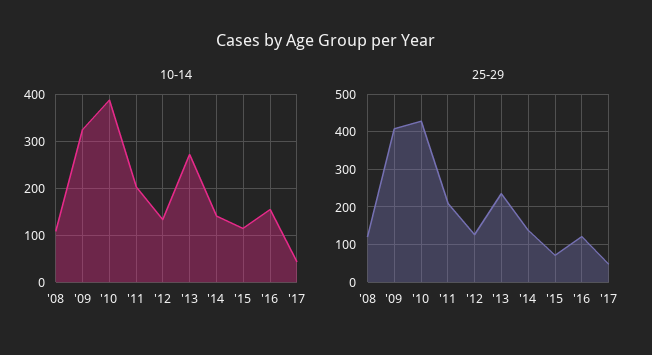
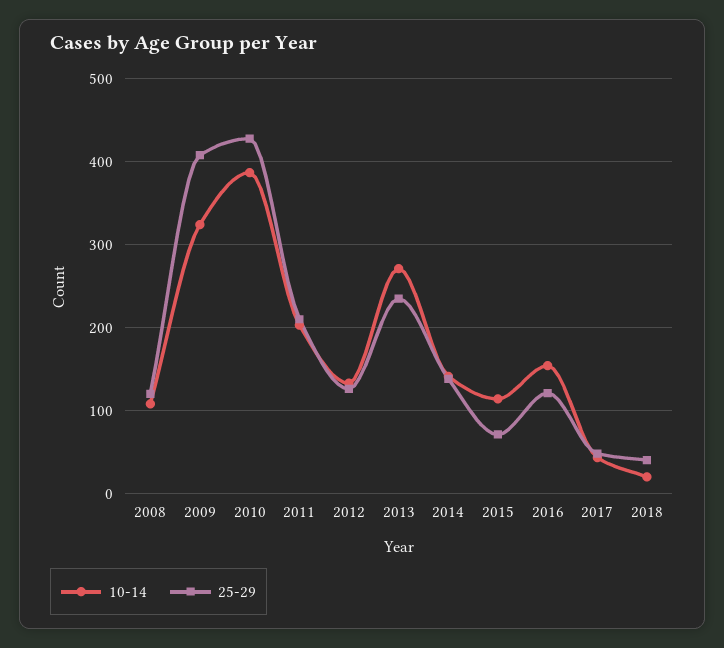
10-14, 2018: none -> 20
25-29, 2018: none -> 40

